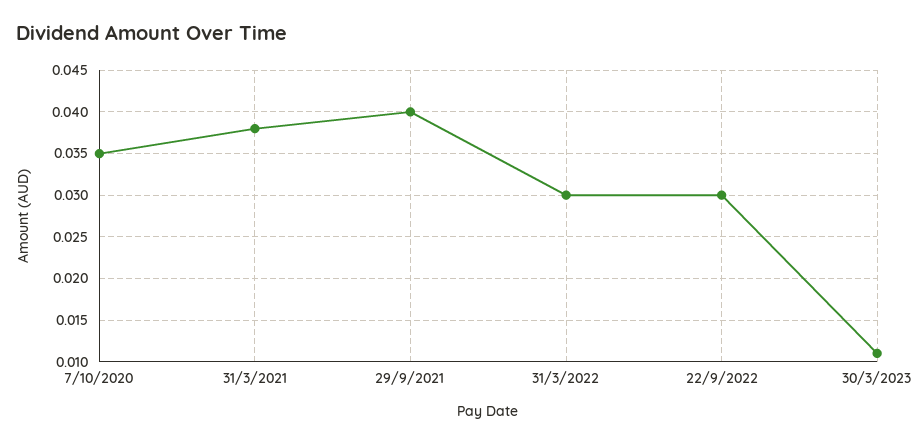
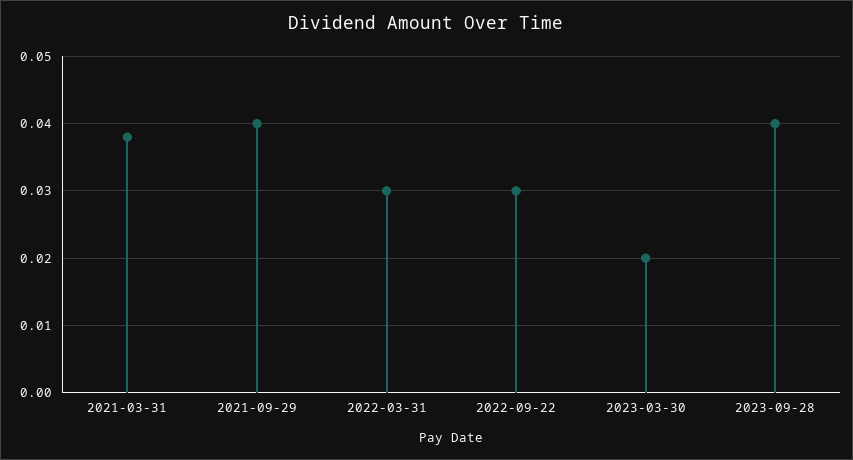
7/10/2020: 0.035 -> none
30/3/2023: 0.011 -> 0.02
2023-09-28: none -> 0.04

